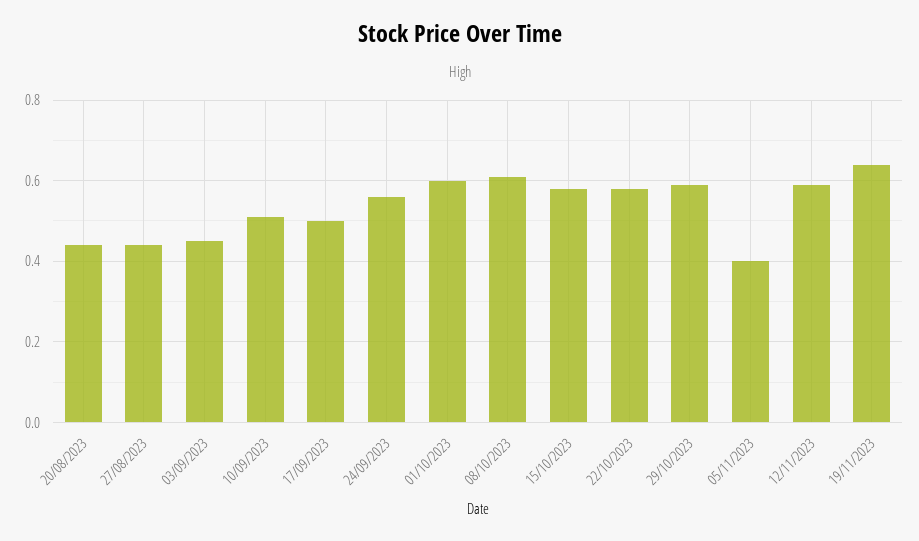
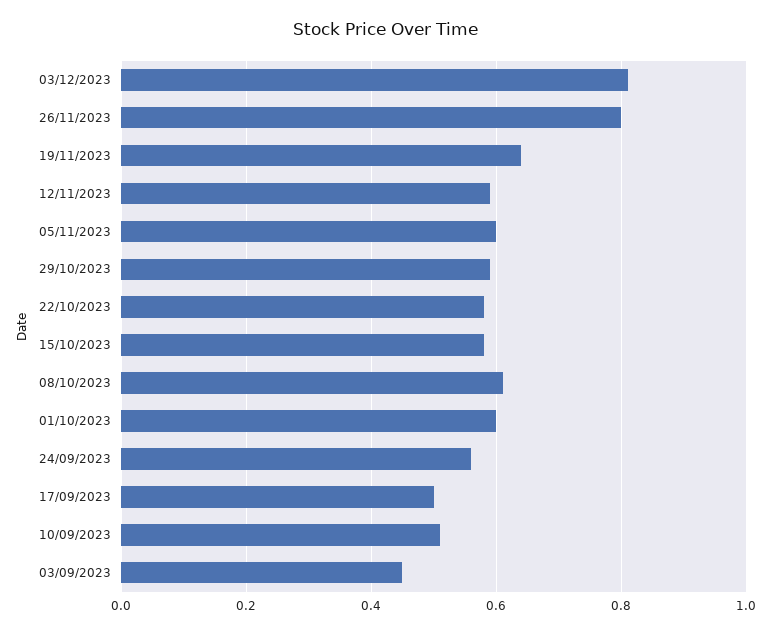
20/08/2023: 0.45 -> none
27/08/2023: 0.45 -> none
05/11/2023: 0.4 -> 0.6
03/12/2023: none -> 0.8
26/11/2023: none -> 0.8

